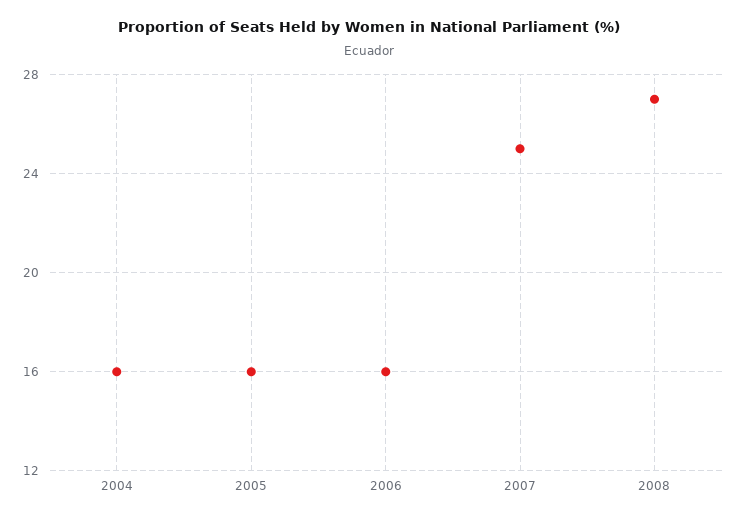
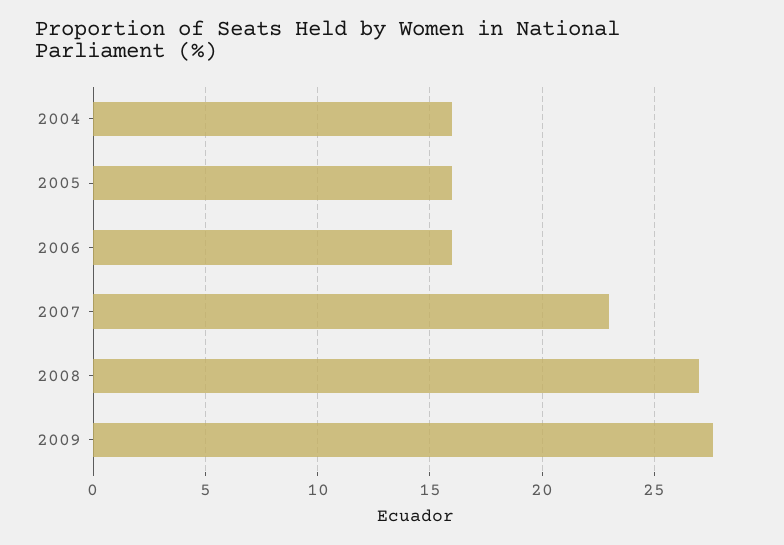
2007: 25 -> 23
2009: none -> 27.5

